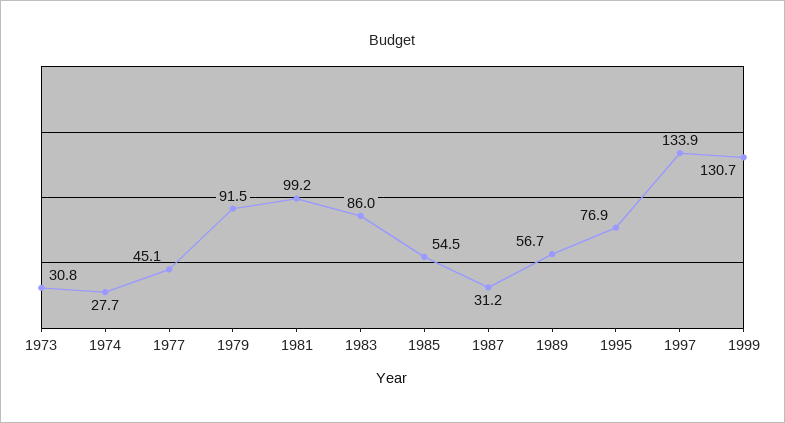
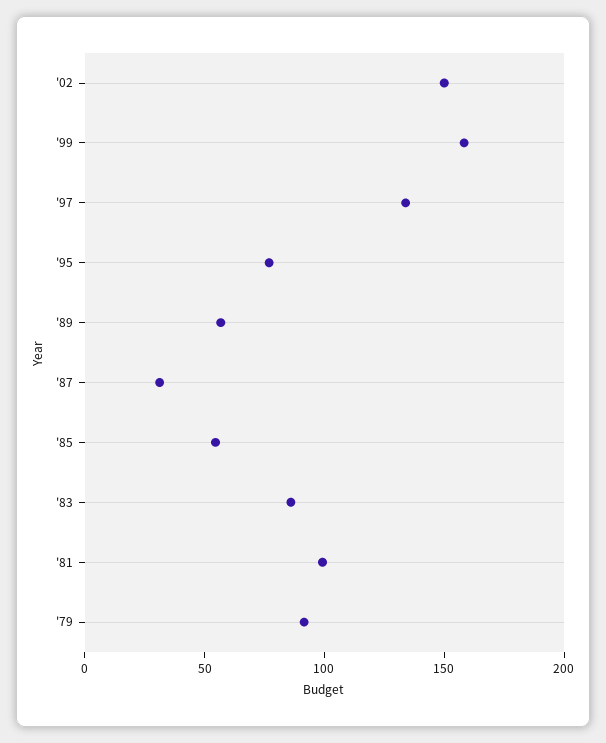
1973: 30.8 -> none
1974: 27.7 -> none
1977: 45.1 -> none
1999: 130.7 -> 160
'02: none -> 150

